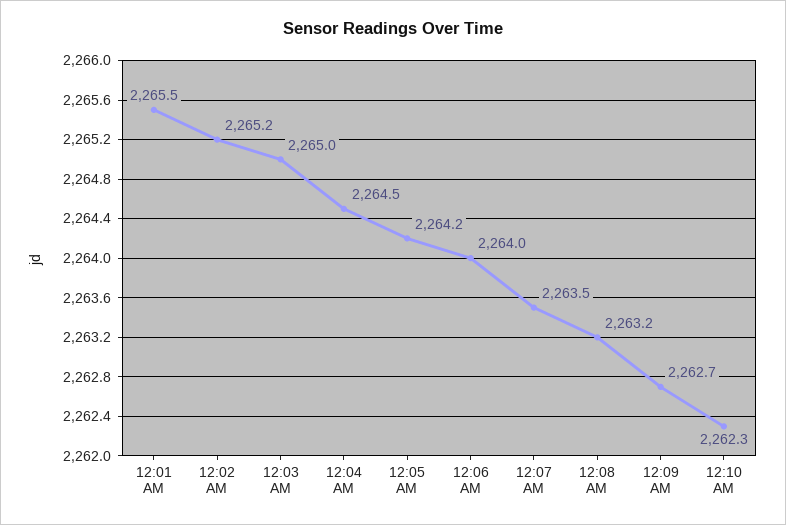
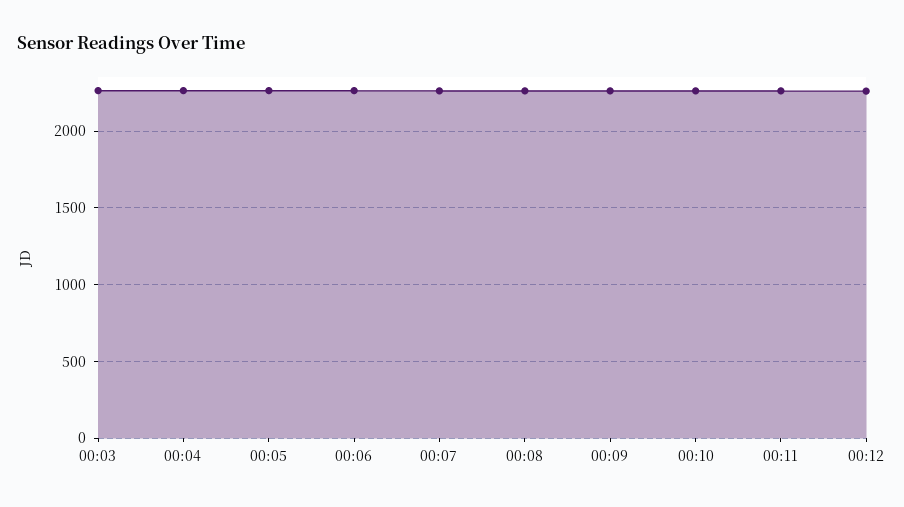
12:01 AM: 2265.5 -> none
12:02 AM: 2265.2 -> none
00:11: none -> 2250
00:12: none -> 2250

